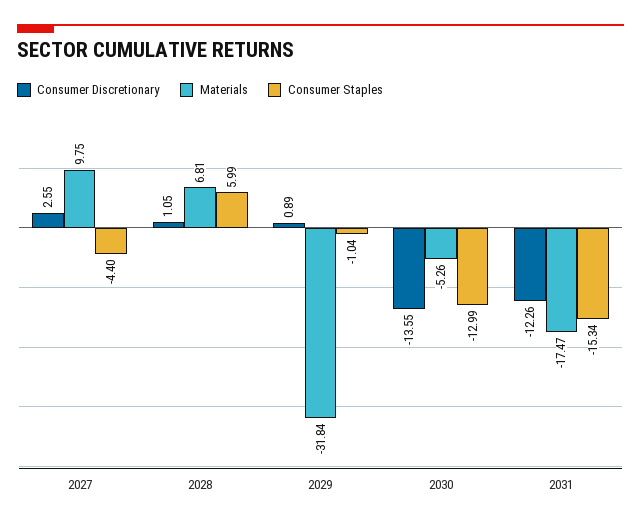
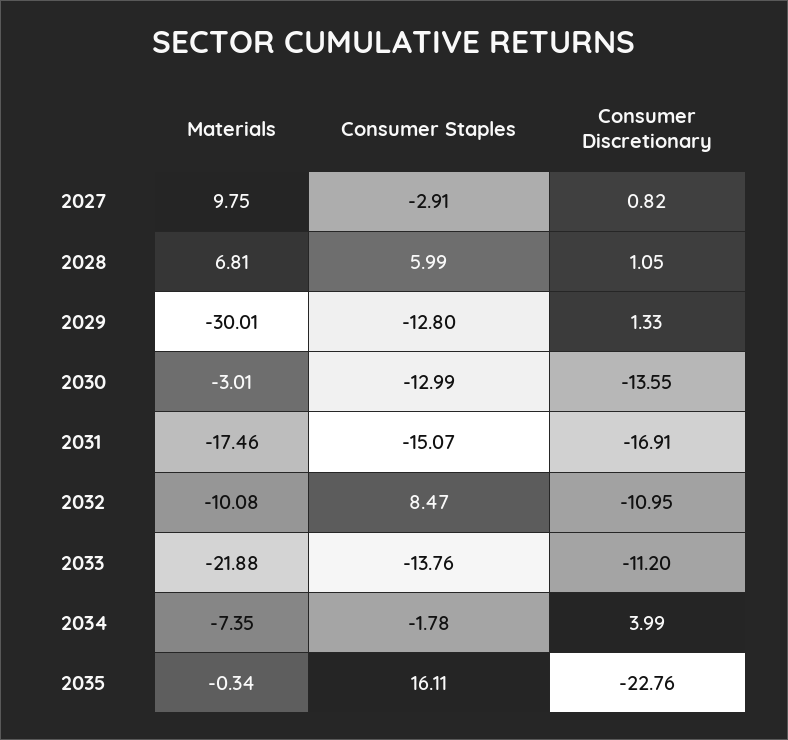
Consumer Discretionary, 2027: 2.55 -> 0.82
Consumer Staples, 2027: -4.4 -> -2.91
Consumer Discretionary, 2029: 0.89 -> 1.33
Materials, 2029: -31.84 -> -30.01
Consumer Staples, 2029: -1.04 -> -12.8
Materials, 2030: -5.26 -> -3.01
Consumer Discretionary, 2031: -12.26 -> -16.91
Materials, 2031: -17.47 -> -17.46
Consumer Staples, 2031: -15.34 -> -15.07
Materials, 2032: none -> -10.08
Consumer Staples, 2032: none -> 8.47
Consumer Discretionary, 2032: none -> -10.95
Materials, 2033: none -> -21.88
Consumer Staples, 2033: none -> -13.76
Consumer Discretionary, 2033: none -> -11.2
Materials, 2034: none -> -7.35
Consumer Staples, 2034: none -> -1.78
Consumer Discretionary, 2034: none -> 3.99
Materials, 2035: none -> -0.34
Consumer Staples, 2035: none -> 16.11
Consumer Discretionary, 2035: none -> -22.76

